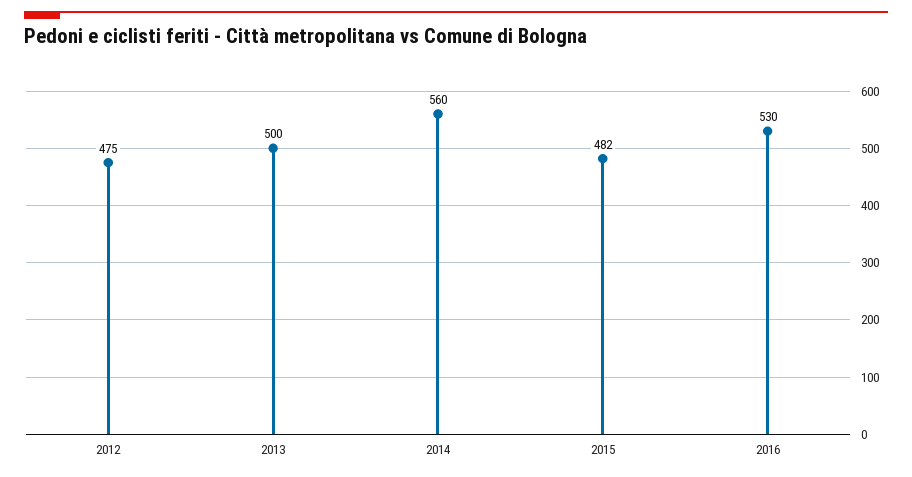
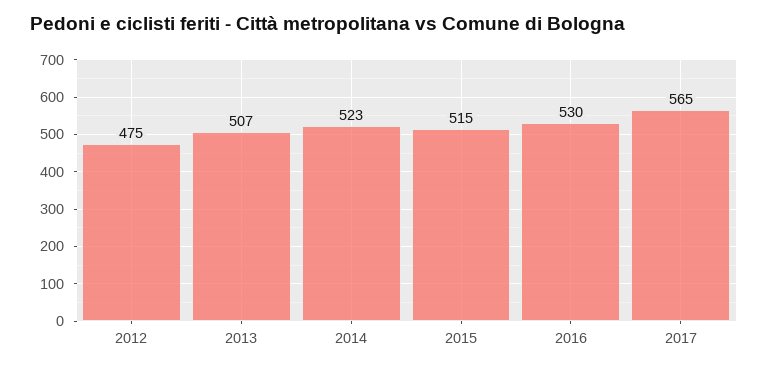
2013: 500 -> 507
2014: 560 -> 523
2015: 482 -> 515
2017: none -> 565

